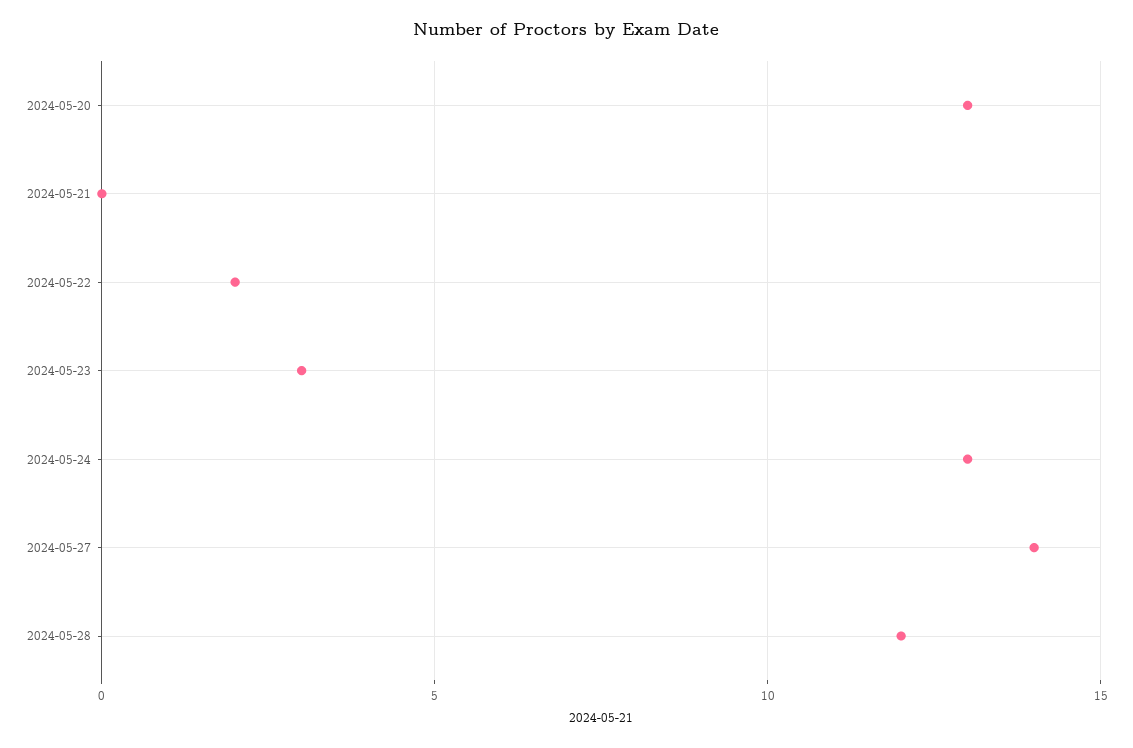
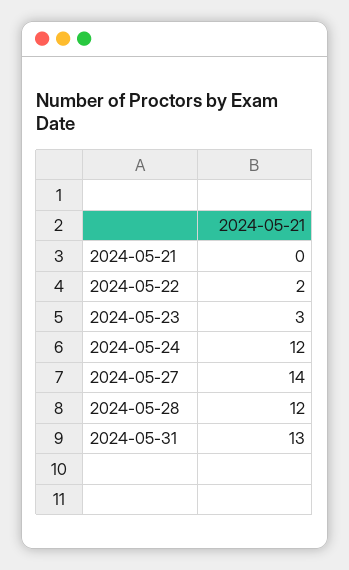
2024-05-20: 13 -> none
2024-05-24: 13 -> 12
2024-05-31: none -> 13

